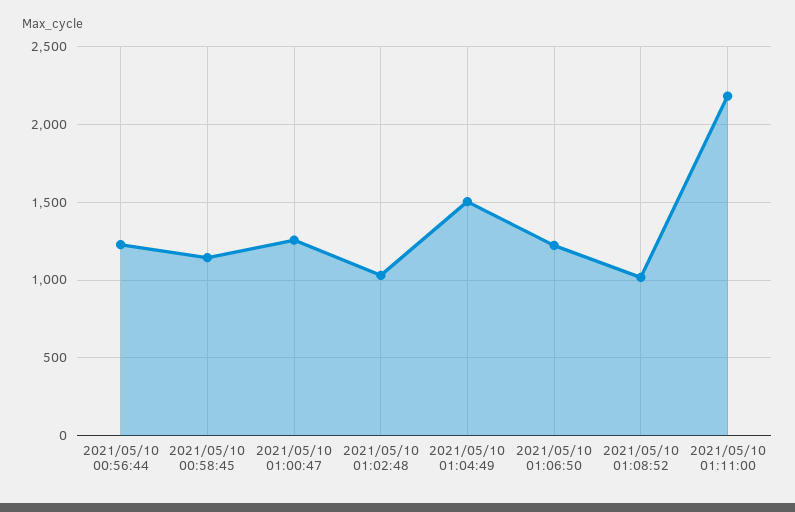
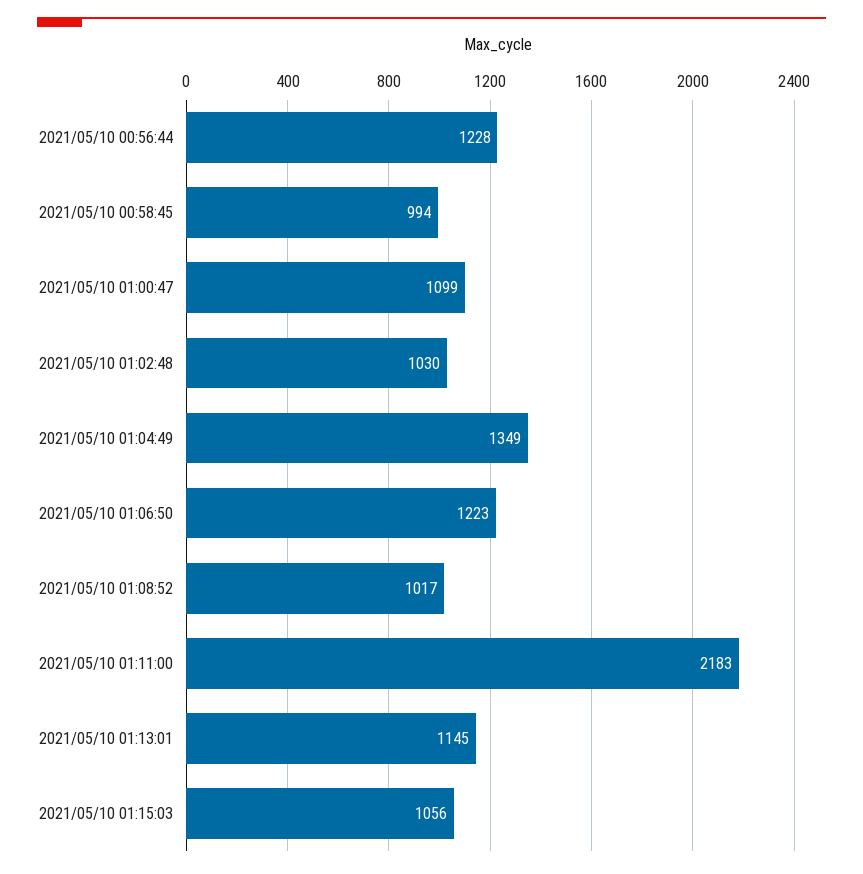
2021/05/10 00:58:45: 1150 -> 994
2021/05/10 01:00:47: 1250 -> 1099
2021/05/10 01:04:49: 1500 -> 1349
2021/05/10 01:13:01: none -> 1145
2021/05/10 01:15:03: none -> 1056

